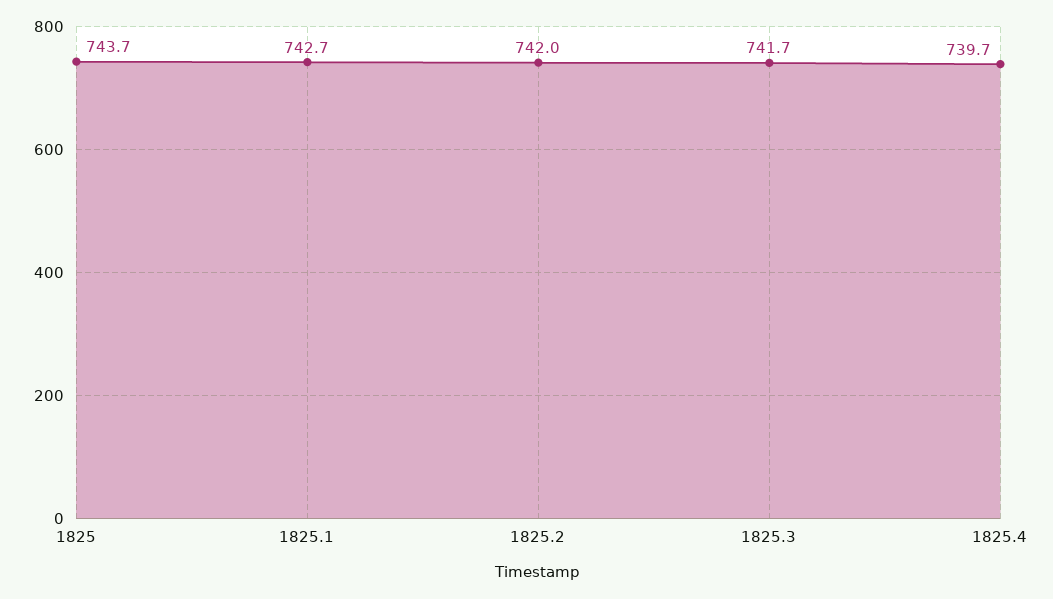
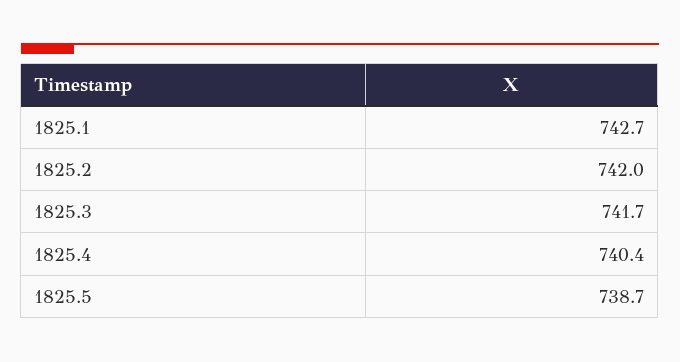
1825: 743.7 -> none
1825.4: 739.7 -> 740.4
1825.5: none -> 738.7

